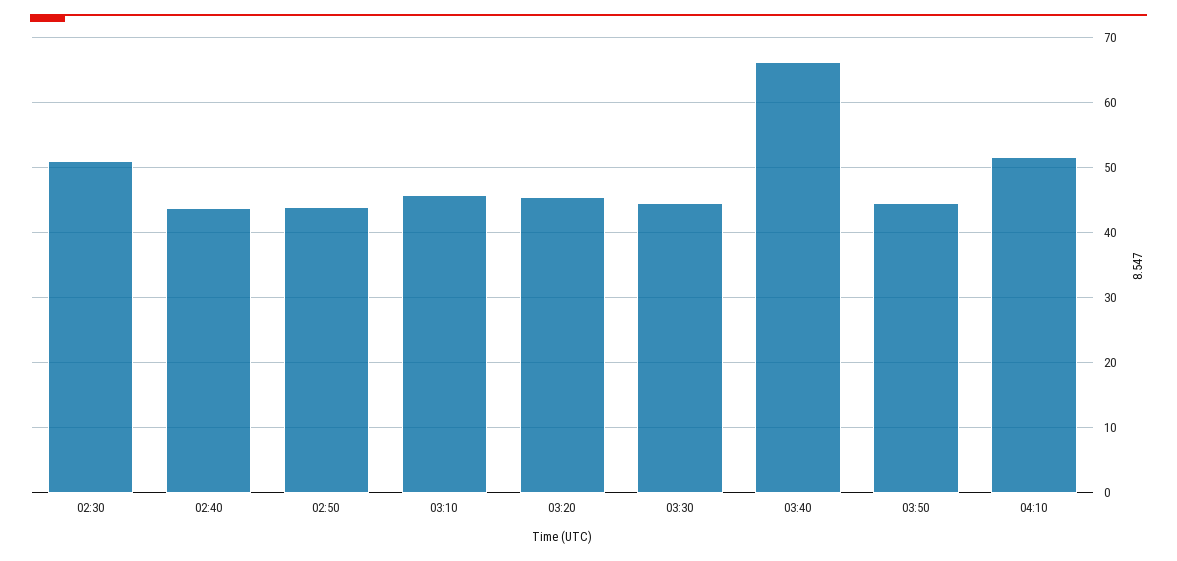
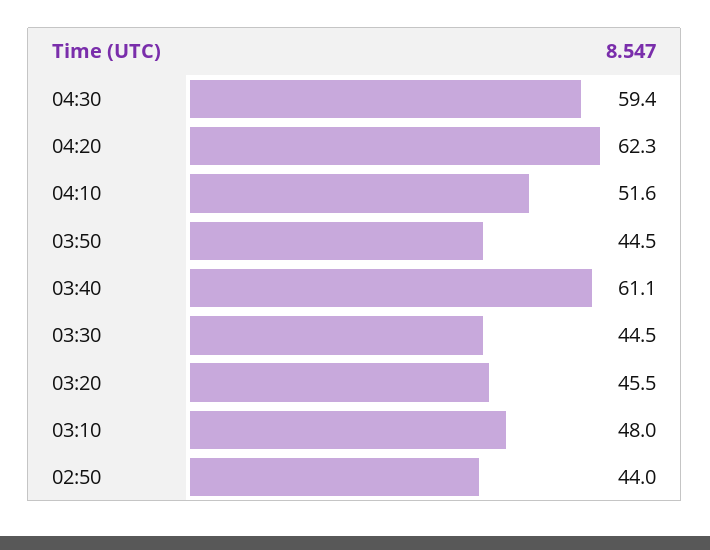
02:30: 51 -> none
02:40: 44 -> none
03:10: 46 -> 48
03:40: 66 -> 61.1
04:30: none -> 59.4
04:20: none -> 62.3

